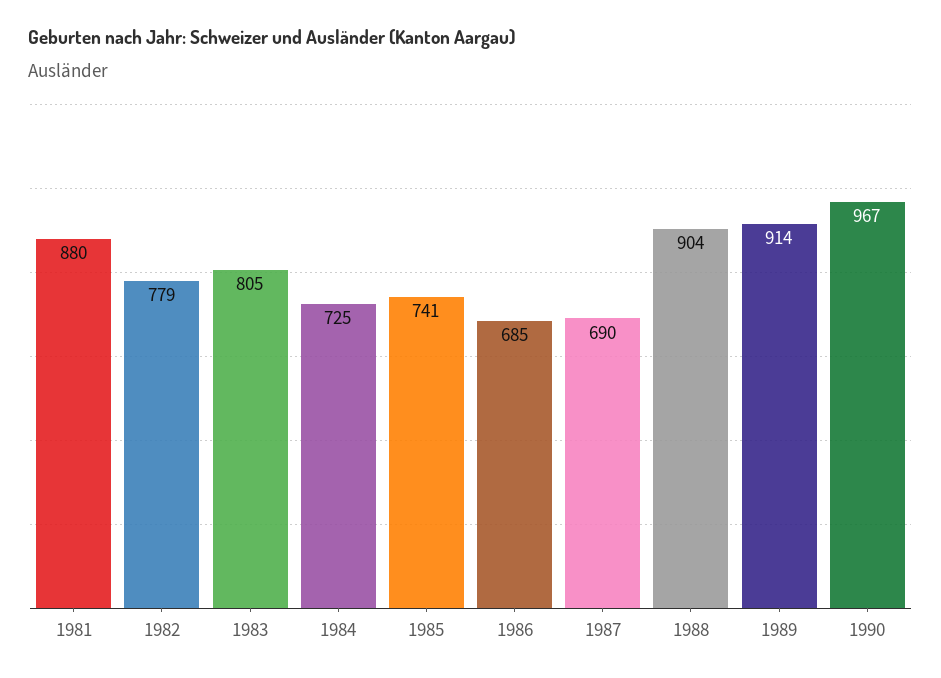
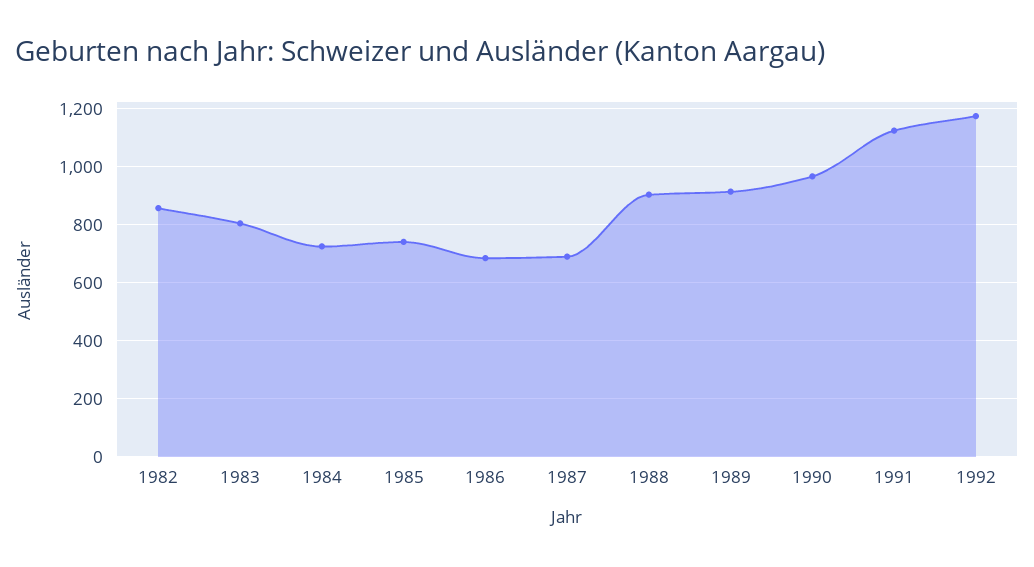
1981: 880 -> none
1982: 779 -> 850
1991: none -> 1125
1992: none -> 1175

